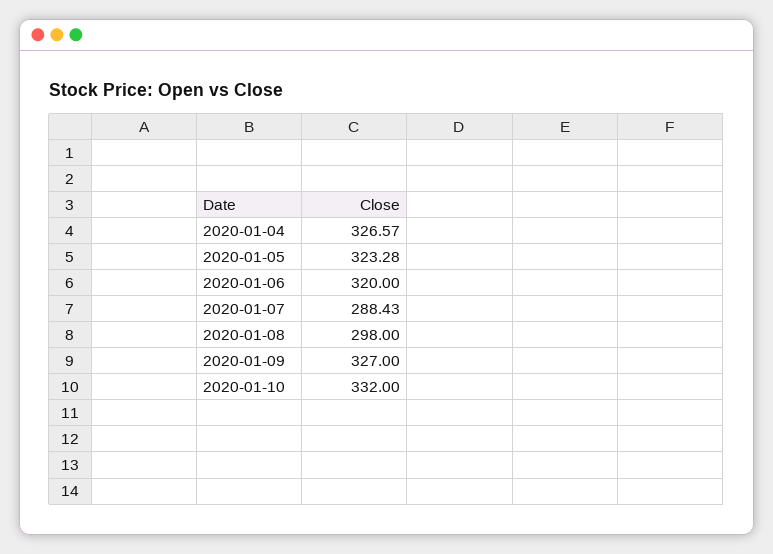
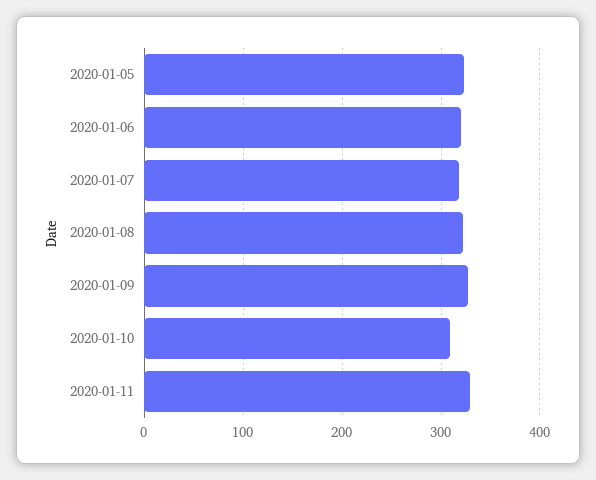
2020-01-04: 326.57 -> none
2020-01-07: 288.43 -> 320
2020-01-08: 298 -> 320
2020-01-10: 332 -> 310
2020-01-11: none -> 330

